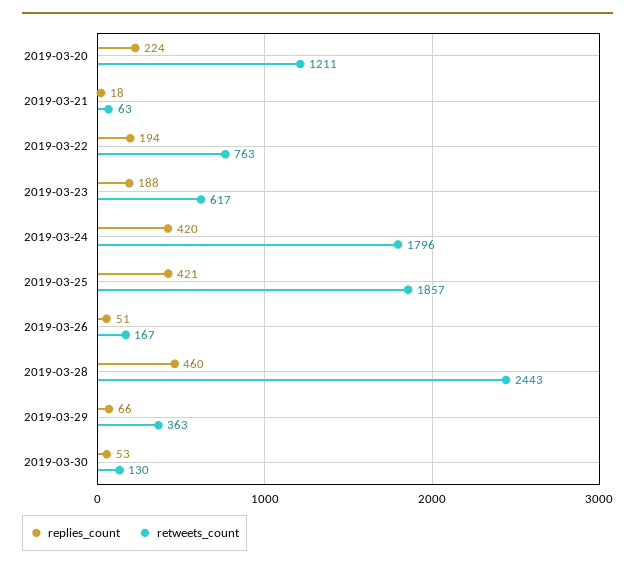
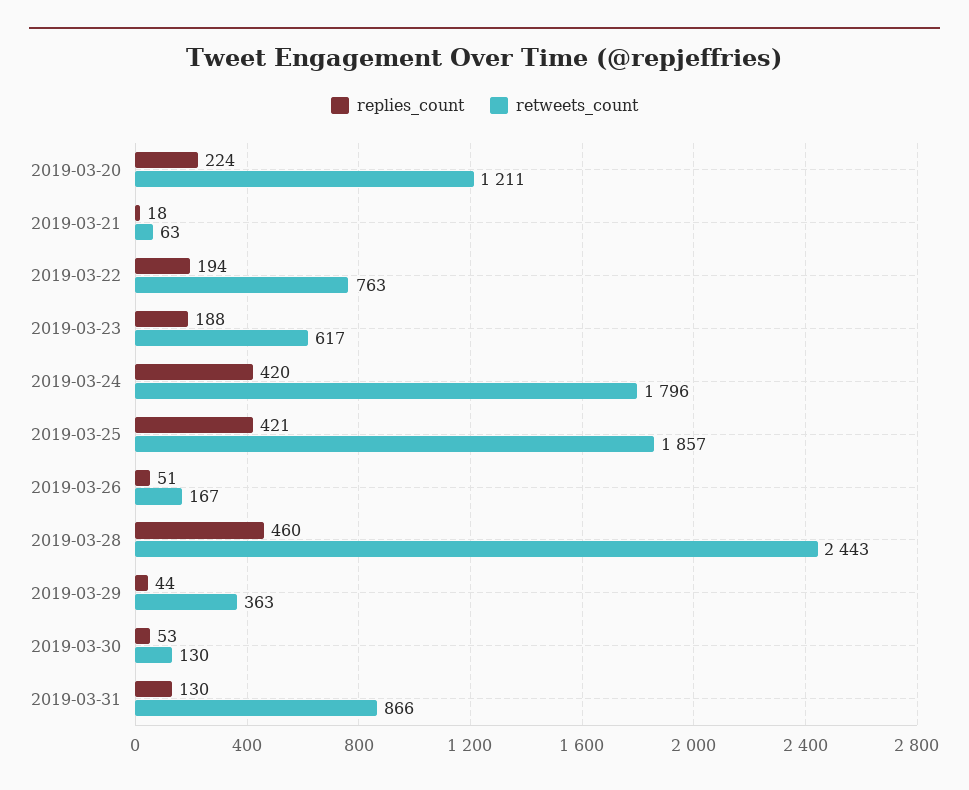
replies_count, 2019-03-29: 66 -> 44
replies_count, 2019-03-31: none -> 130
retweets_count, 2019-03-31: none -> 866

